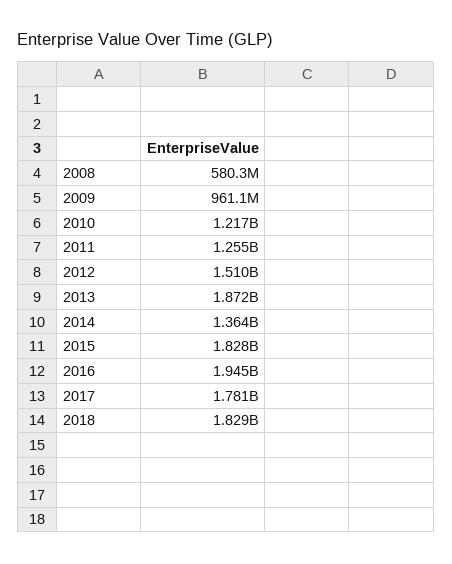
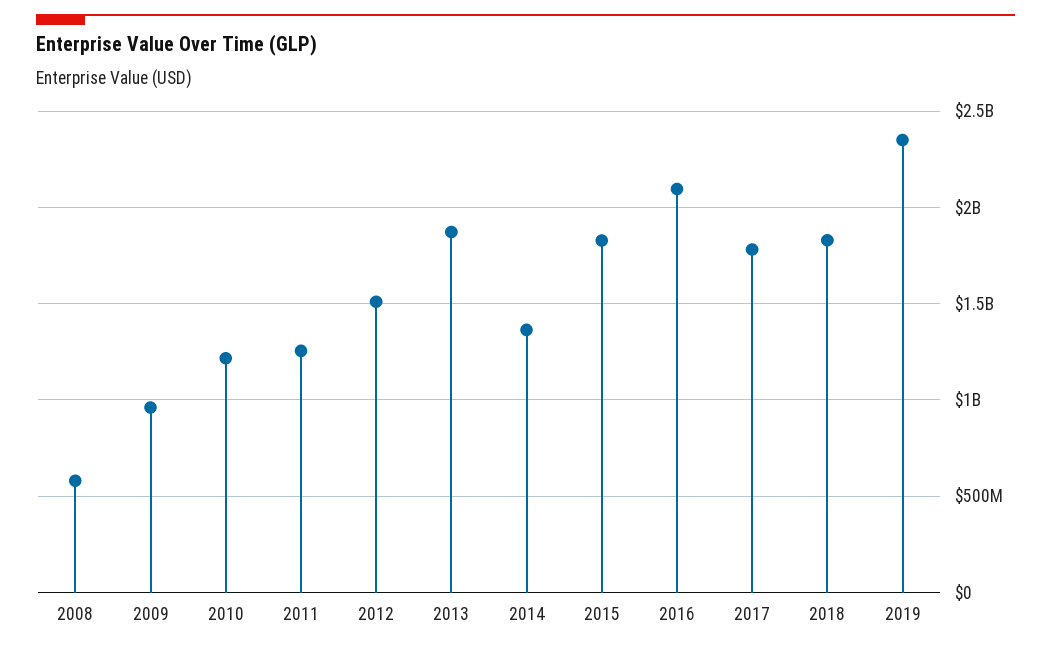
2016: 1945000000 -> 2100000000
2019: none -> 2350000000

